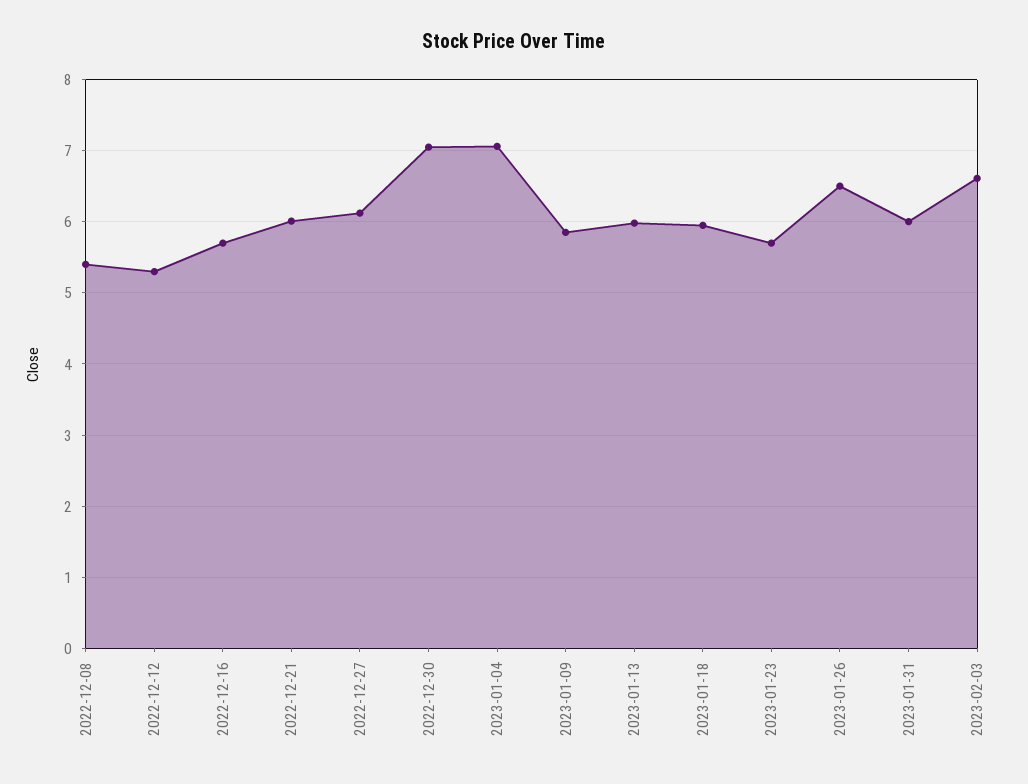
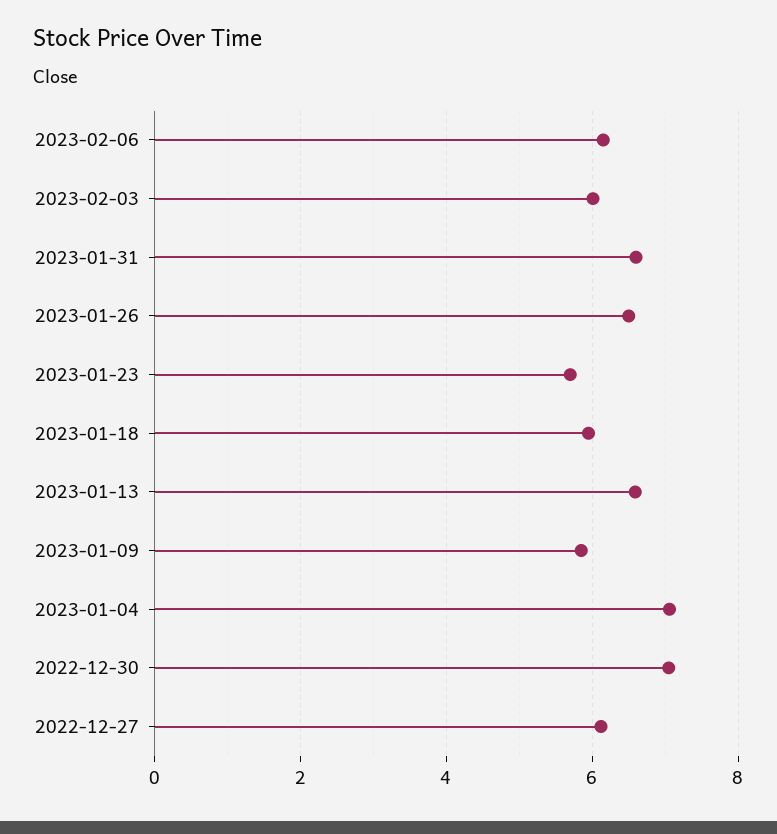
2022-12-08: 5.4 -> none
2022-12-12: 5.3 -> none
2022-12-16: 5.7 -> none
2022-12-21: 6 -> none
2023-01-13: 6 -> 6.6
2023-01-31: 6 -> 6.6
2023-02-03: 6.6 -> 6
2023-02-06: none -> 6.2

